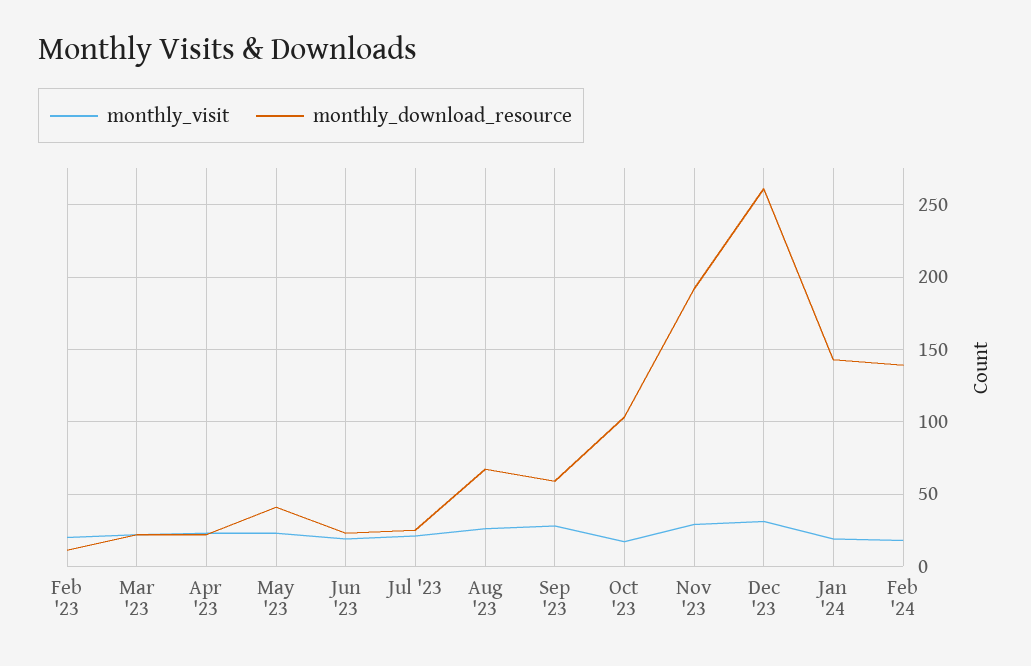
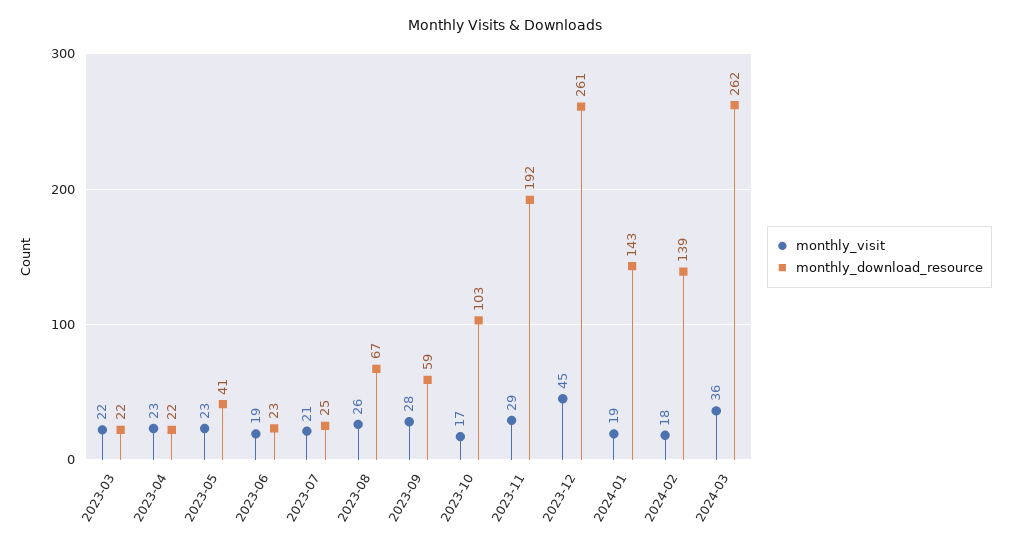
monthly_visit, Feb '23: 20 -> none
monthly_download_resource, Feb '23: 10 -> none
monthly_visit, Dec '23: 30 -> 45
monthly_visit, 2024-03: none -> 36
monthly_download_resource, 2024-03: none -> 262

